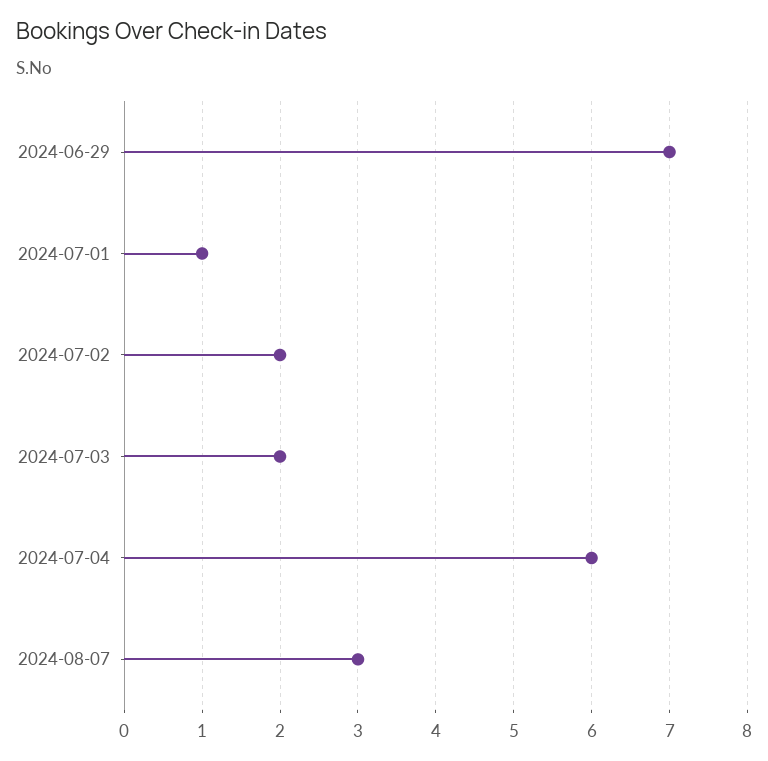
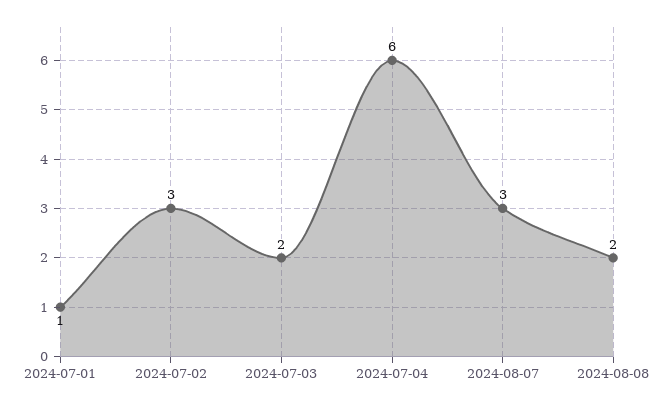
2024-06-29: 7 -> none
2024-07-02: 2 -> 3
2024-08-08: none -> 2

